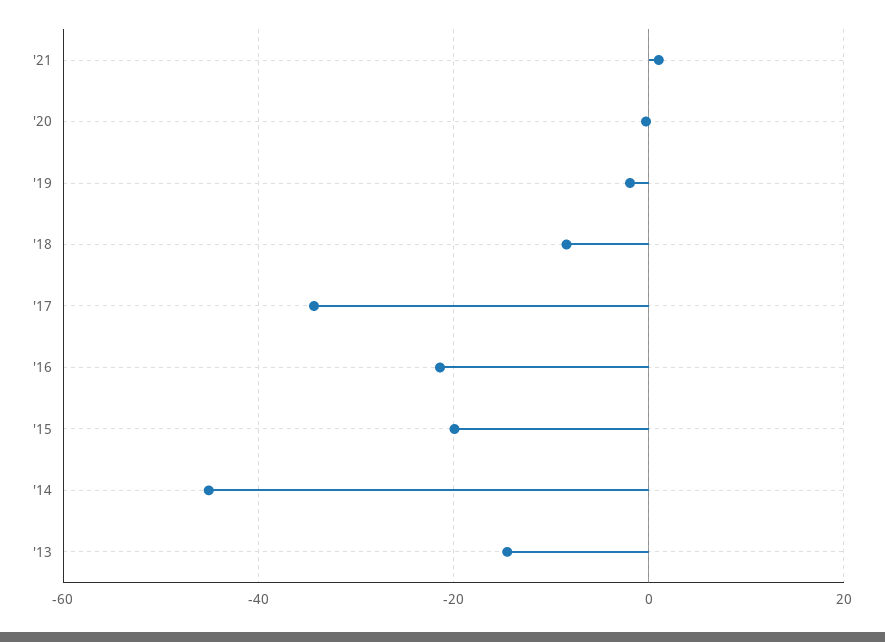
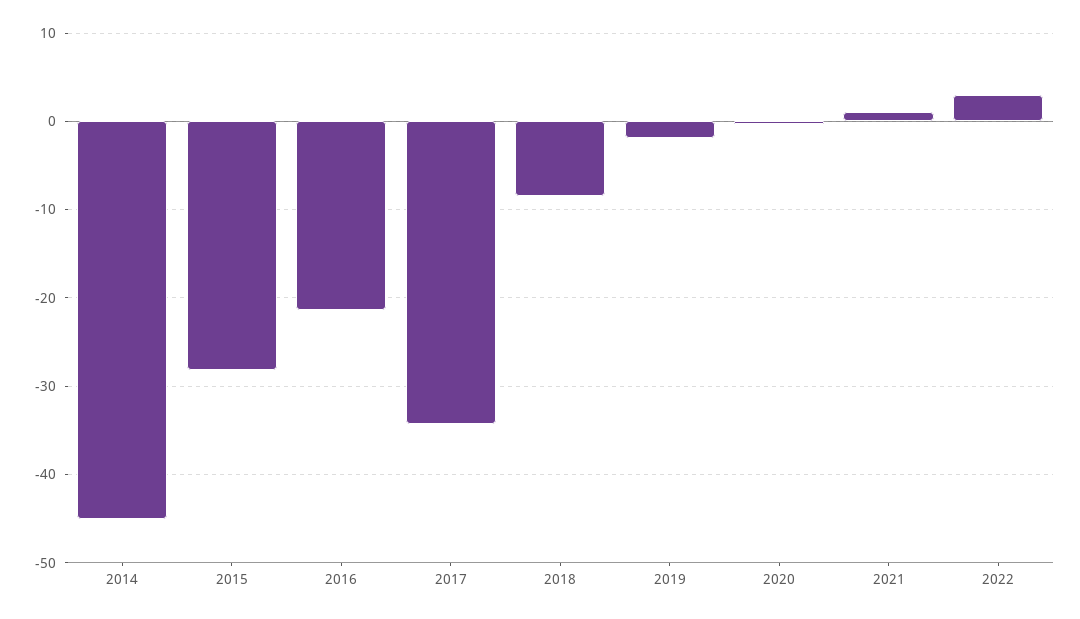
'15: -20 -> -28
'13: -14 -> none
2022: none -> 3

